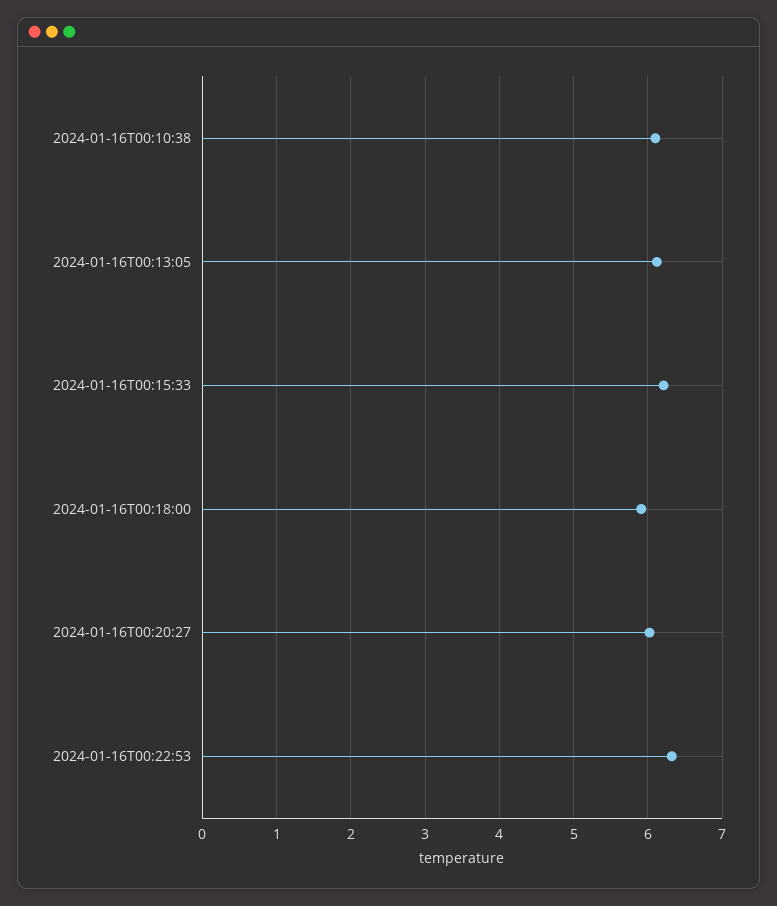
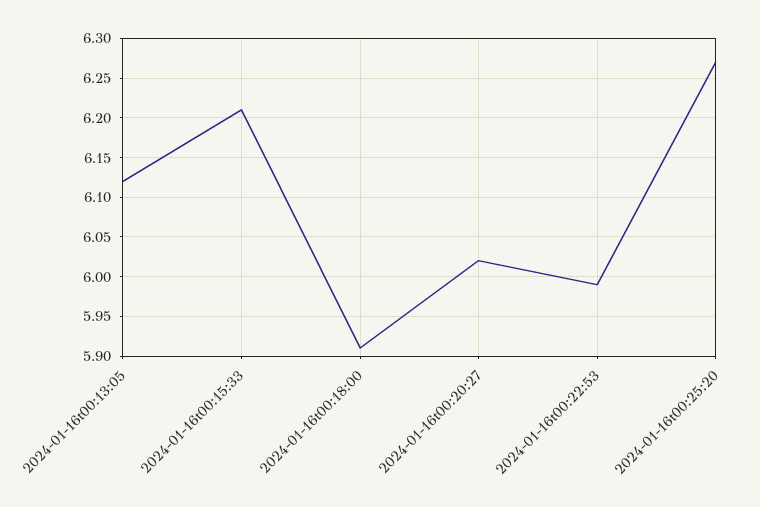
2024-01-16T00:10:38: 6.1 -> none
2024-01-16T00:22:53: 6.3 -> 5.99
2024-01-16t00:25:20: none -> 6.27

